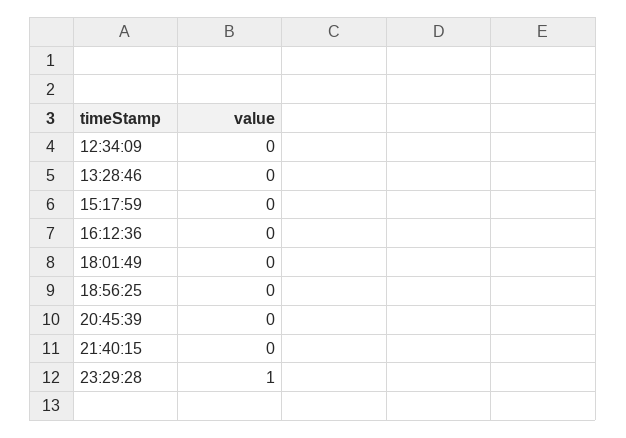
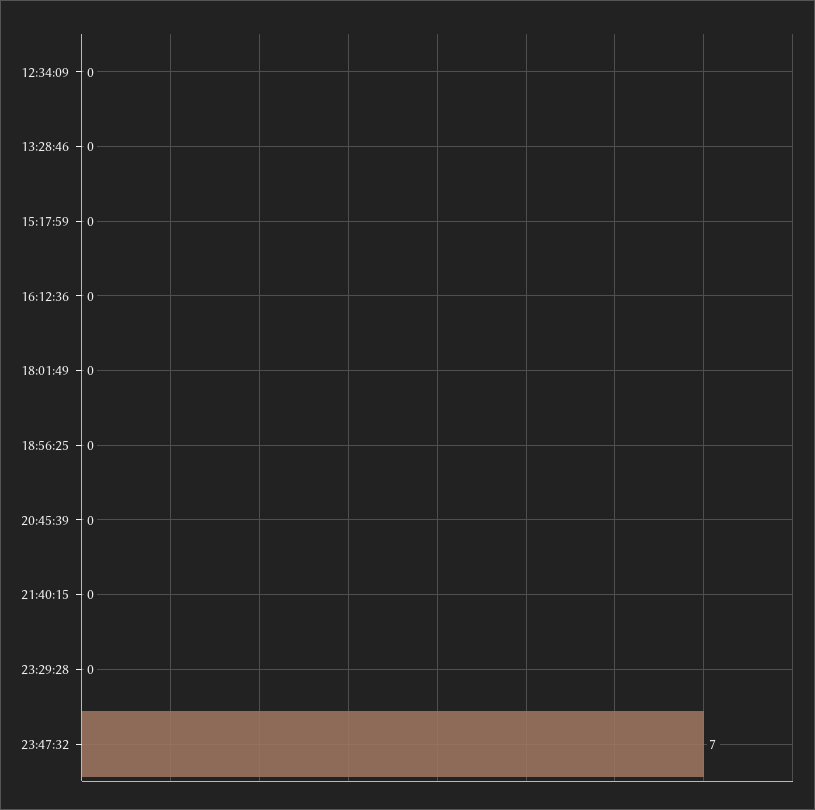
23:29:28: 1 -> 0
23:47:32: none -> 7

